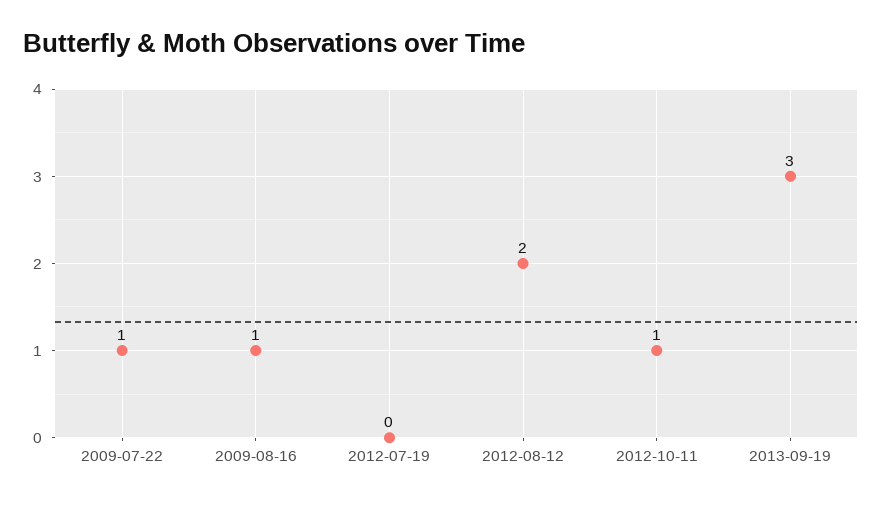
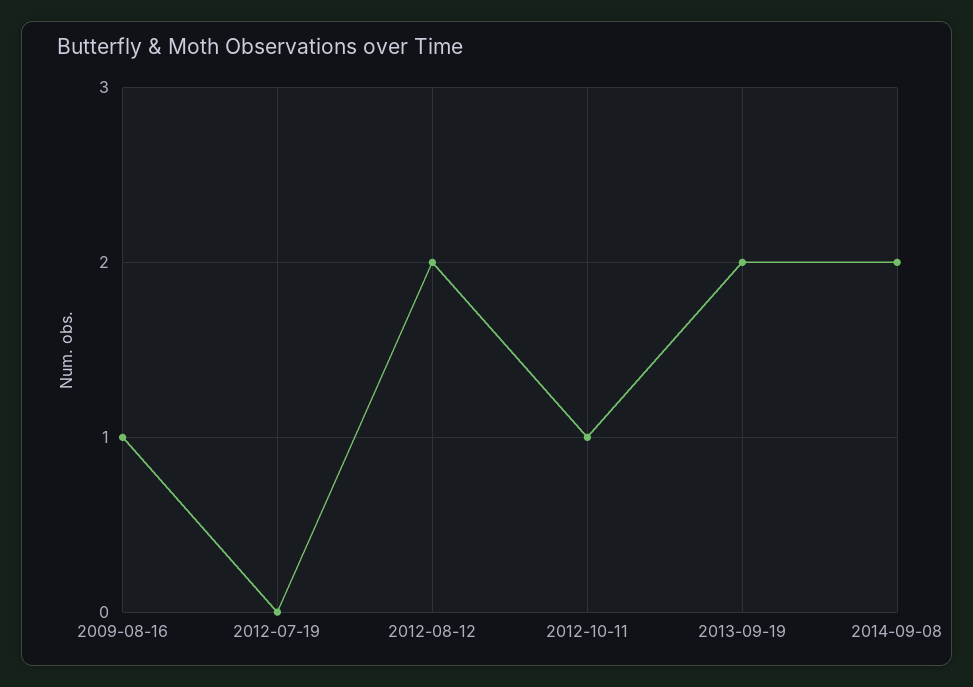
2009-07-22: 1 -> none
2013-09-19: 3 -> 2
2014-09-08: none -> 2

